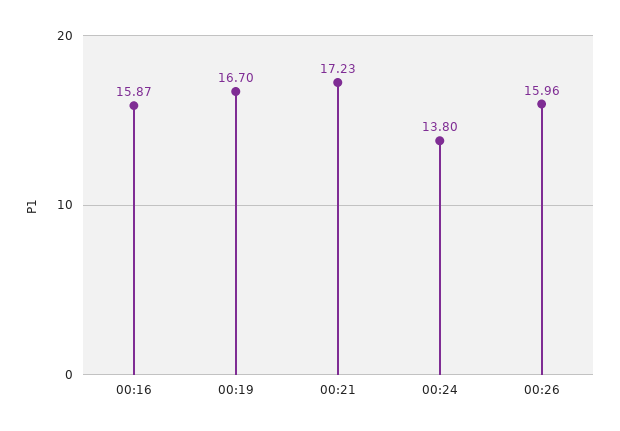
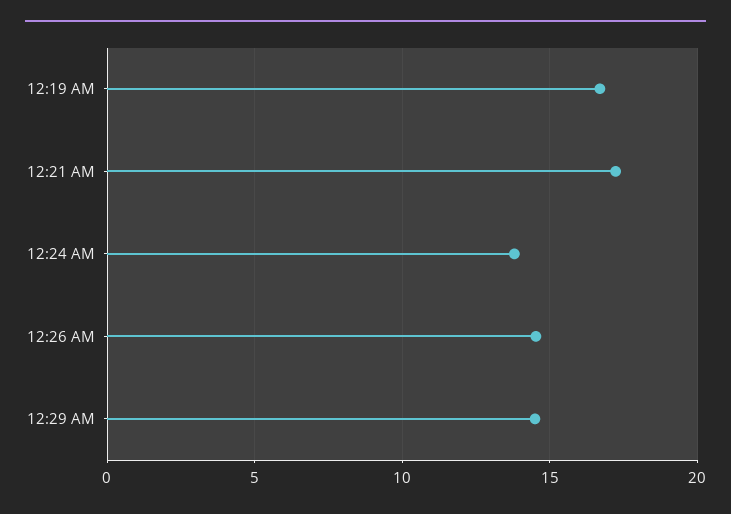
00:16: 15.87 -> none
00:26: 15.96 -> 14.5
12:29 AM: none -> 14.5

